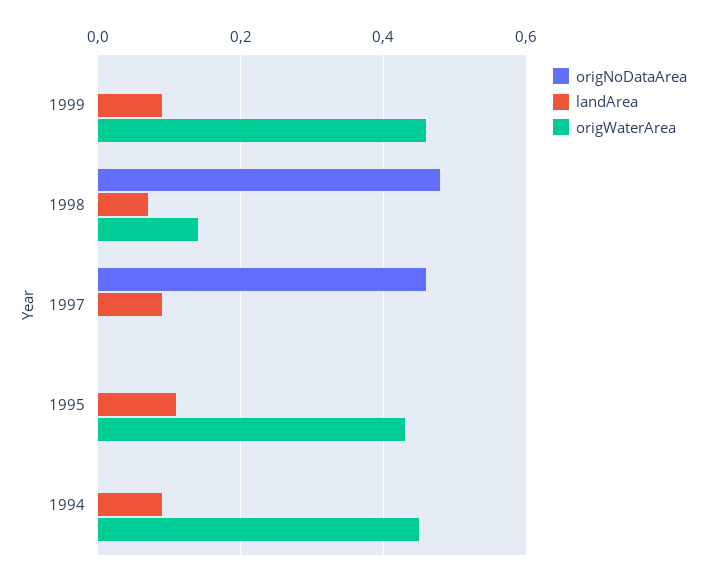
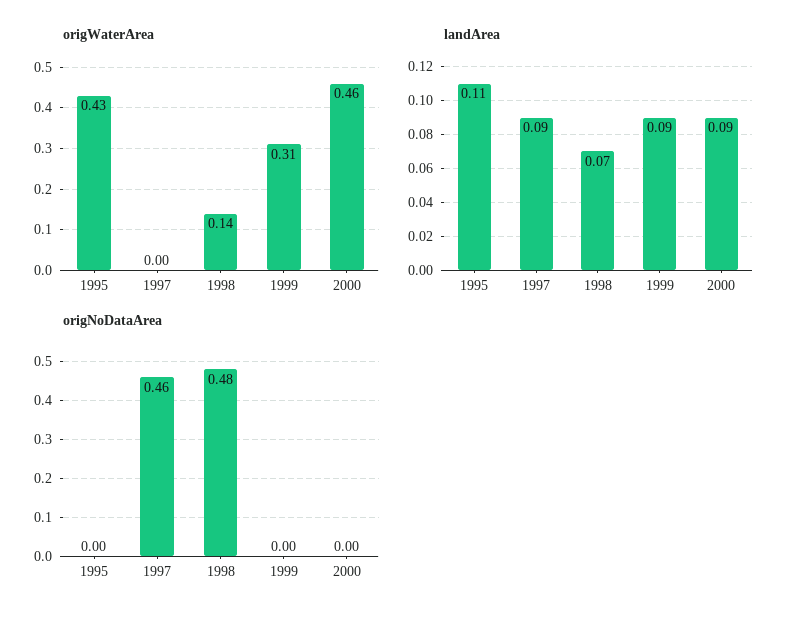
origWaterArea, 1999: 0.45 -> 0.31
origNoDataArea, 1994: 0 -> none
landArea, 1994: 0.1 -> none
origWaterArea, 1994: 0.45 -> none
origWaterArea, 2000: none -> 0.46
landArea, 2000: none -> 0.09
origNoDataArea, 2000: none -> 0

